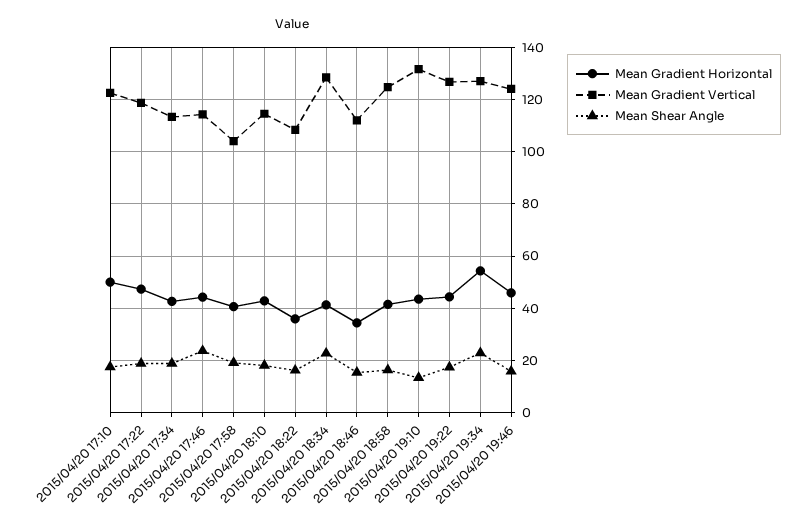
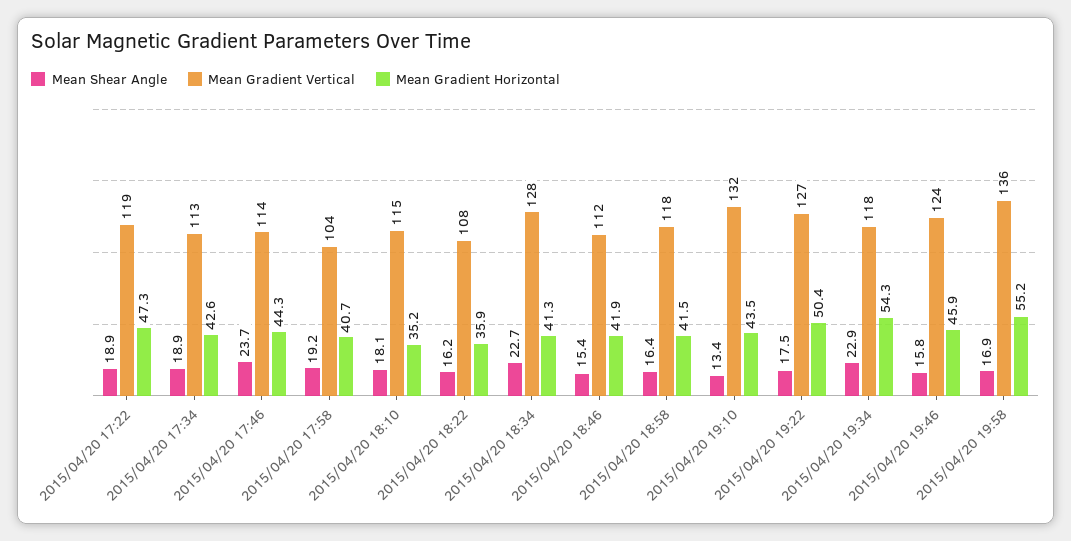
Mean Gradient Horizontal, 2015/04/20 17:10: 50 -> none
Mean Gradient Vertical, 2015/04/20 17:10: 122.5 -> none
Mean Shear Angle, 2015/04/20 17:10: 17.5 -> none
Mean Gradient Horizontal, 2015/04/20 18:10: 42.5 -> 35.2
Mean Gradient Horizontal, 2015/04/20 18:46: 35 -> 41.9
Mean Gradient Vertical, 2015/04/20 18:58: 125 -> 118
Mean Gradient Horizontal, 2015/04/20 19:22: 45 -> 50.4
Mean Gradient Vertical, 2015/04/20 19:34: 127.5 -> 118
Mean Shear Angle, 2015/04/20 19:58: none -> 16.9
Mean Gradient Vertical, 2015/04/20 19:58: none -> 136
Mean Gradient Horizontal, 2015/04/20 19:58: none -> 55.2

